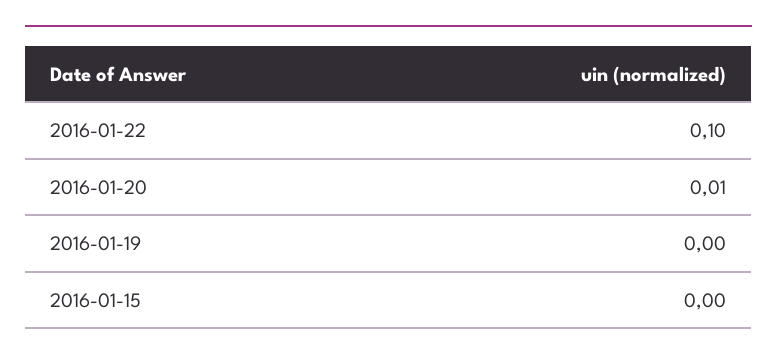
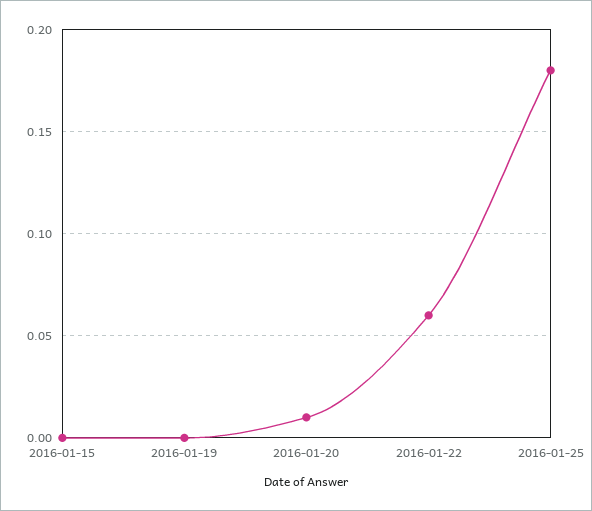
2016-01-22: 0.1 -> 0.06
2016-01-25: none -> 0.18

